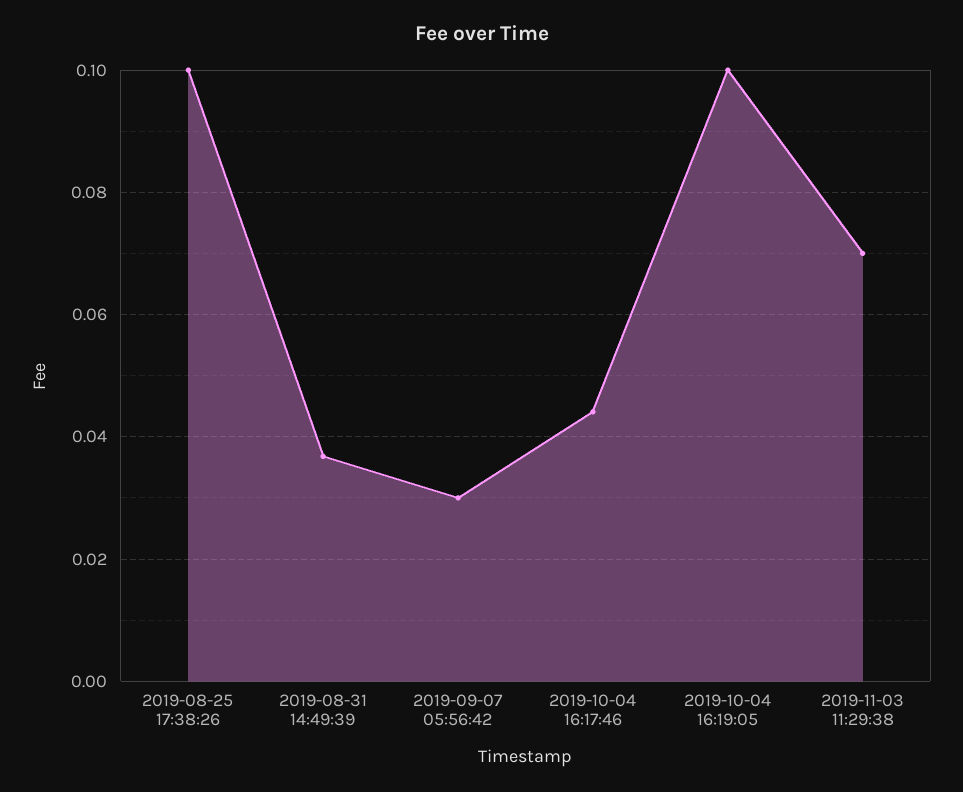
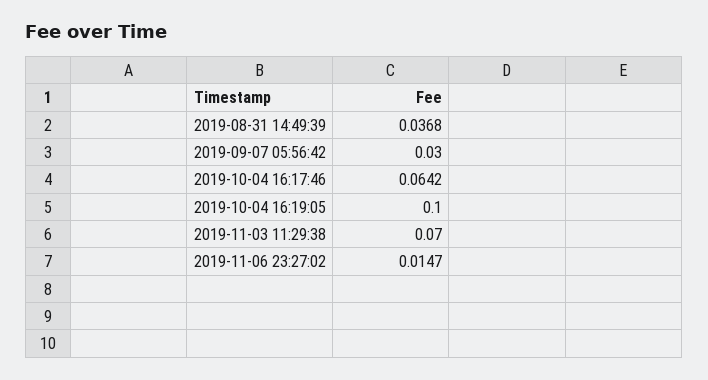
2019-08-25 17:38:26: 0.1 -> none
2019-10-04 16:17:46: 0.044 -> 0.0642
2019-11-06 23:27:02: none -> 0.0147

